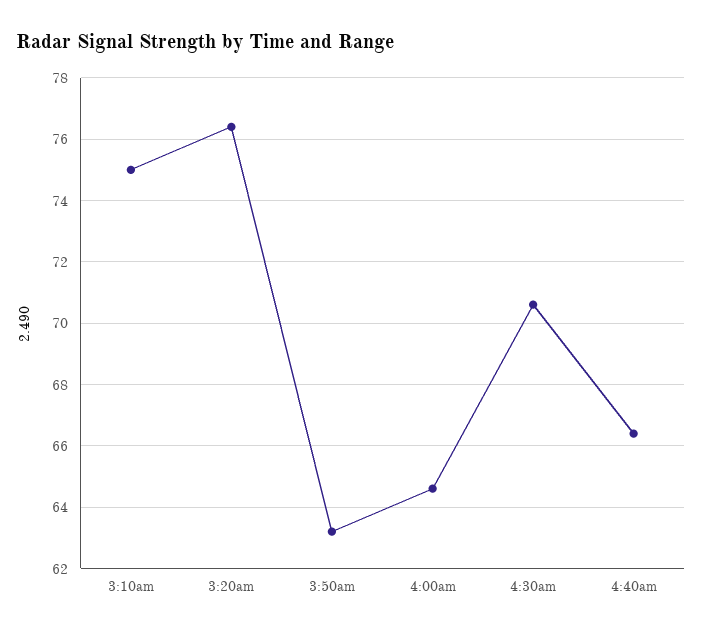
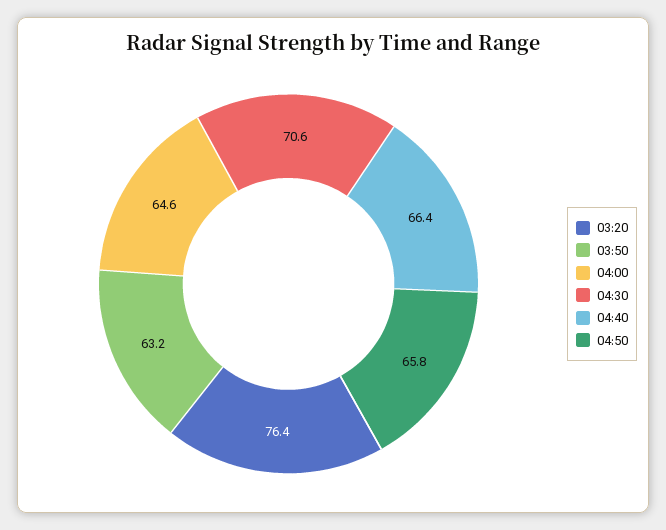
3:10am: 75 -> none
04:50: none -> 65.8

